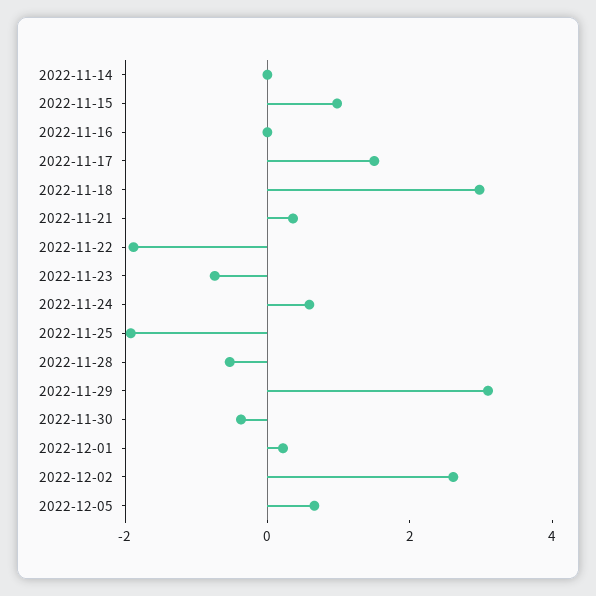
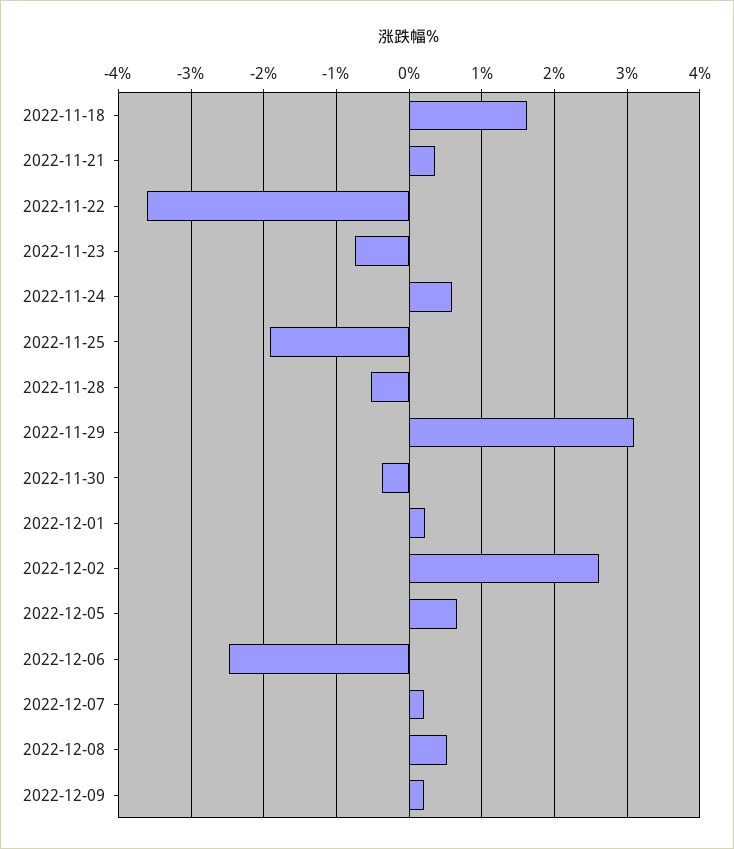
2022-11-14: 0 -> none
2022-11-15: 1 -> none
2022-11-16: 0 -> none
2022-11-17: 1.5 -> none
2022-11-18: 3 -> 1.6
2022-11-22: -2 -> -3.6
2022-12-06: none -> -2.5
2022-12-07: none -> 0.2
2022-12-08: none -> 0.5
2022-12-09: none -> 0.2

